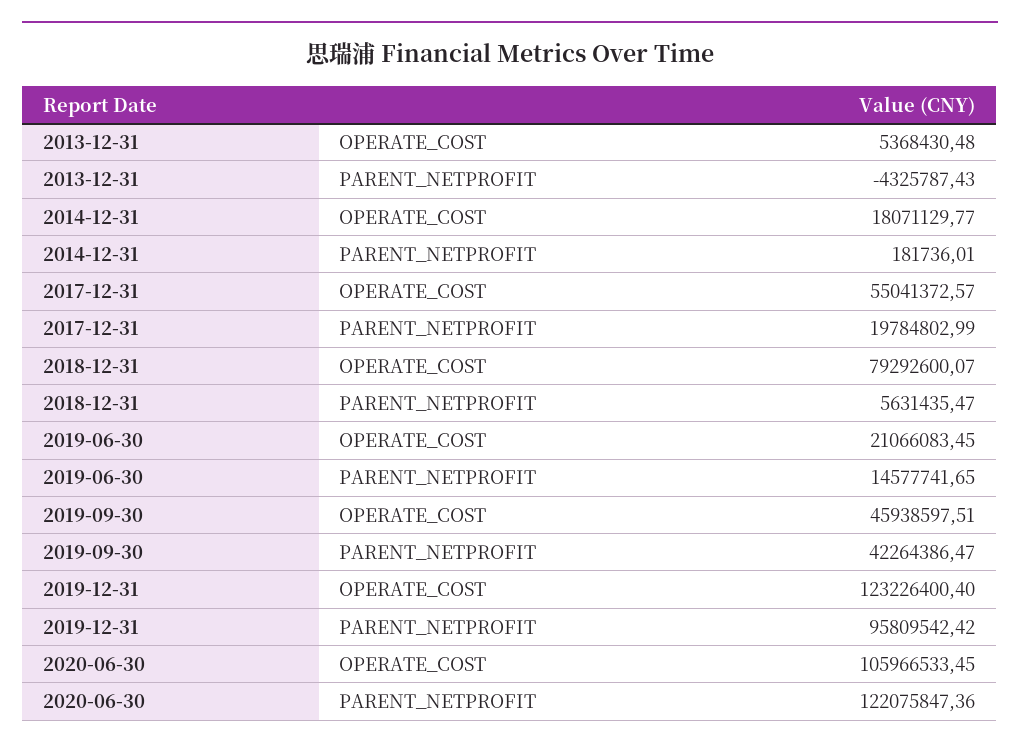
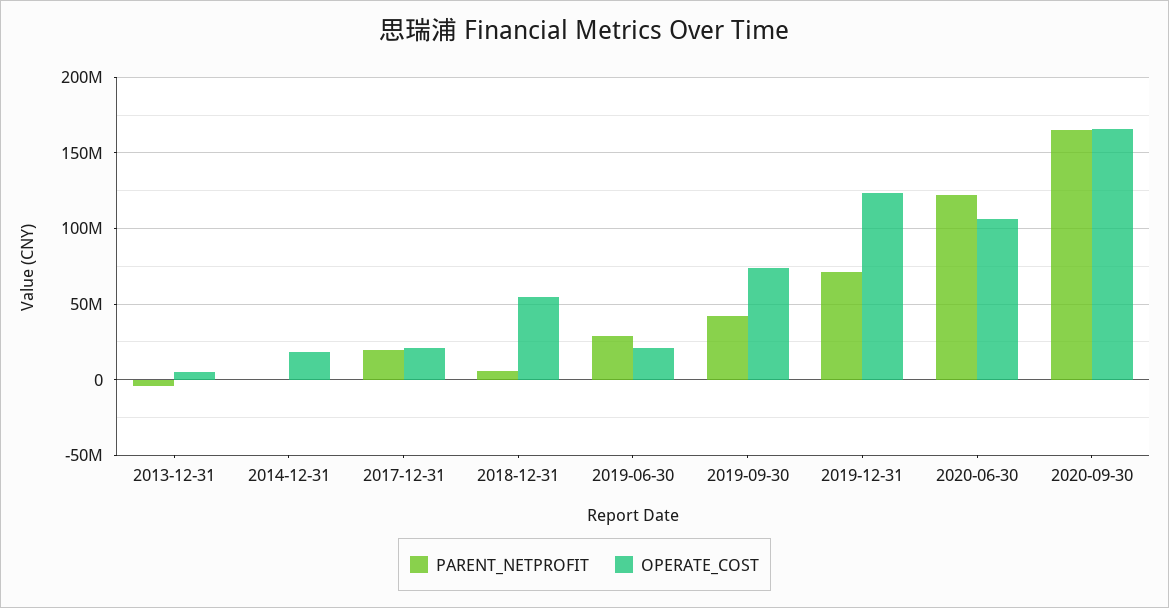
OPERATE_COST, 2017-12-31: 55041372.57 -> 20000000
OPERATE_COST, 2018-12-31: 79292600.07 -> 55000000
PARENT_NETPROFIT, 2019-06-30: 14577741.65 -> 30000000
OPERATE_COST, 2019-09-30: 45938597.51 -> 75000000
PARENT_NETPROFIT, 2019-12-31: 95809542.42 -> 70000000
PARENT_NETPROFIT, 2020-09-30: none -> 165000000
OPERATE_COST, 2020-09-30: none -> 165000000

